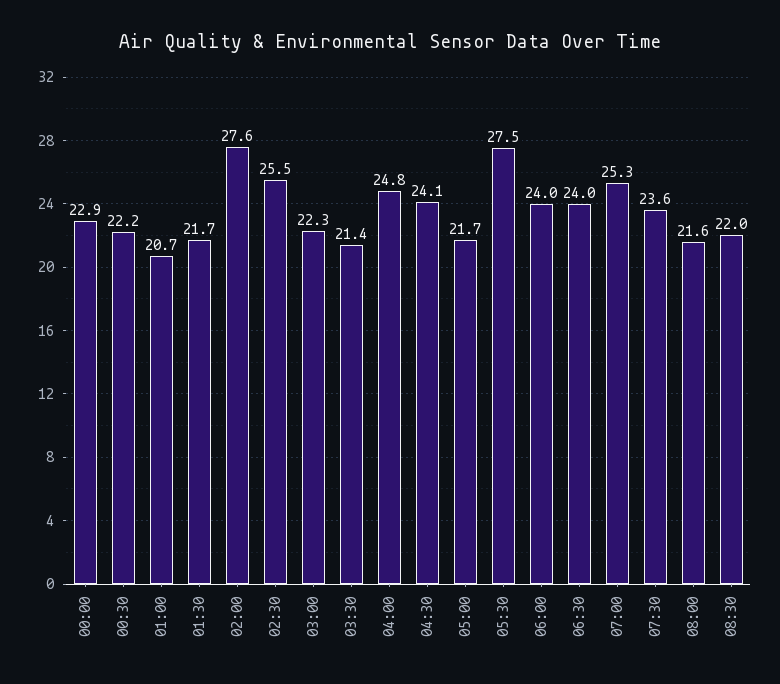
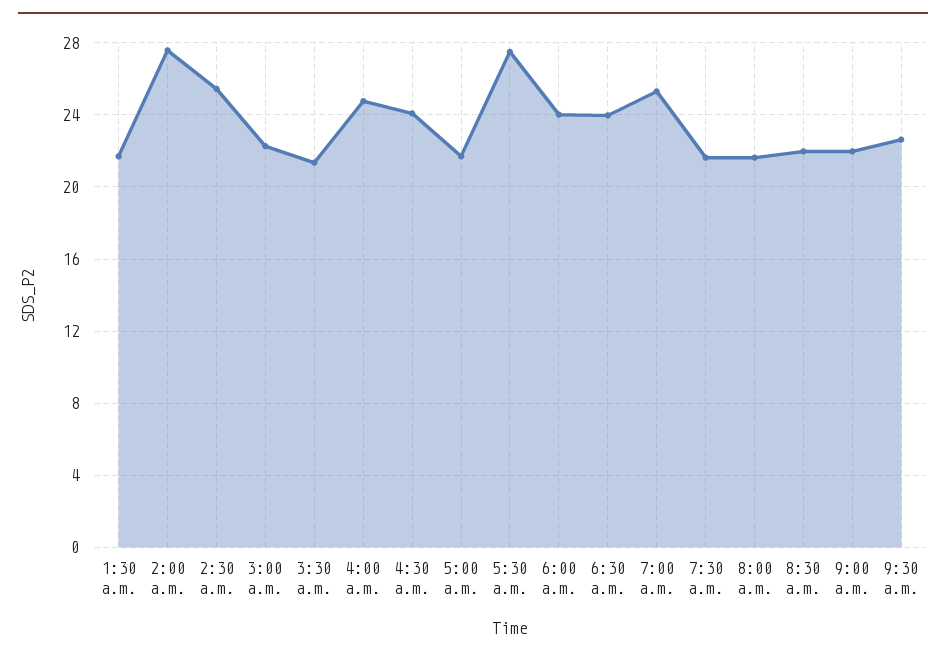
00:00: 22.9 -> none
00:30: 22.2 -> none
01:00: 20.7 -> none
07:30: 23.6 -> 21.5
9:00 a.m.: none -> 22
9:30 a.m.: none -> 22.5

